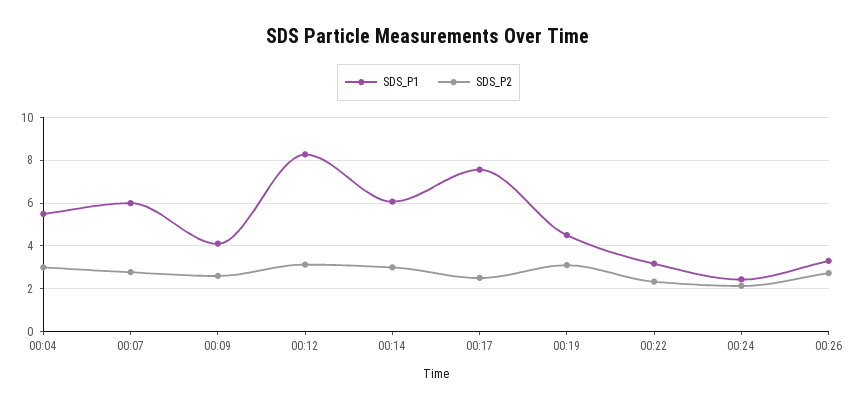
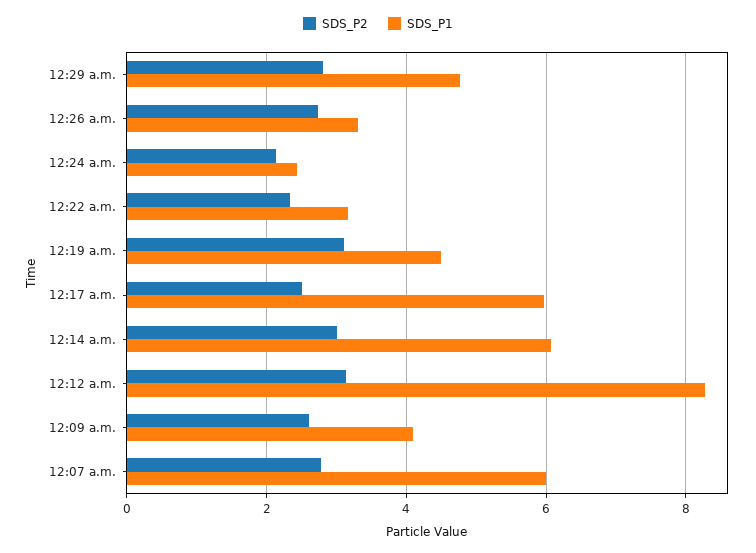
SDS_P1, 00:04: 5.5 -> none
SDS_P2, 00:04: 3 -> none
SDS_P1, 00:17: 7.5 -> 6
SDS_P2, 12:29 a.m.: none -> 2.8
SDS_P1, 12:29 a.m.: none -> 4.8

